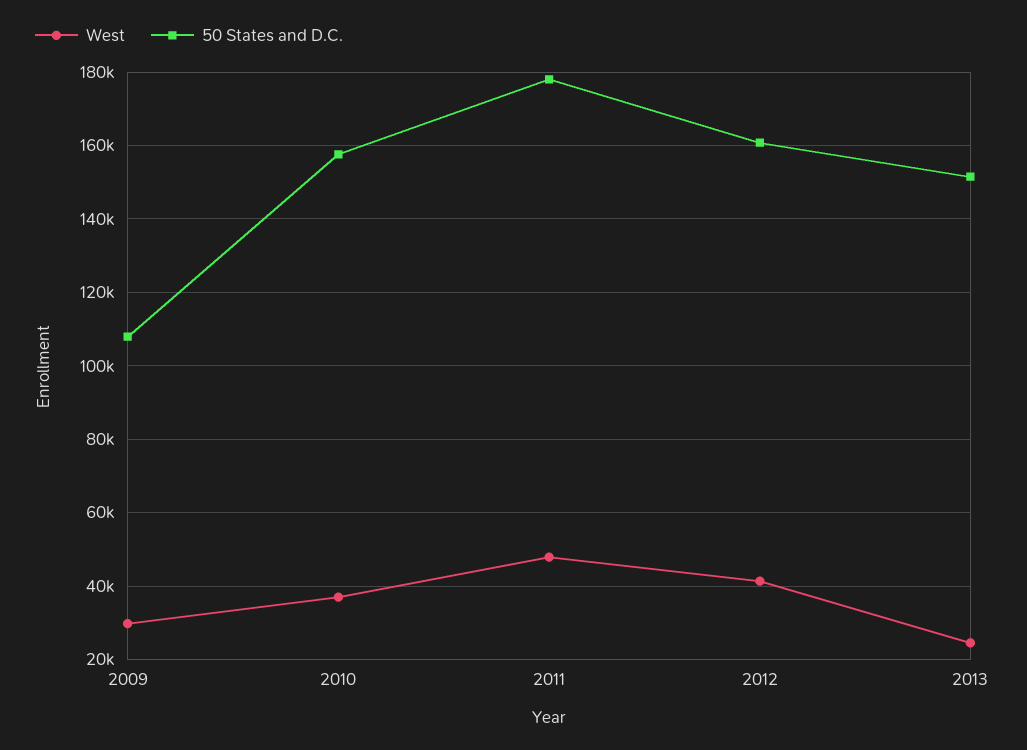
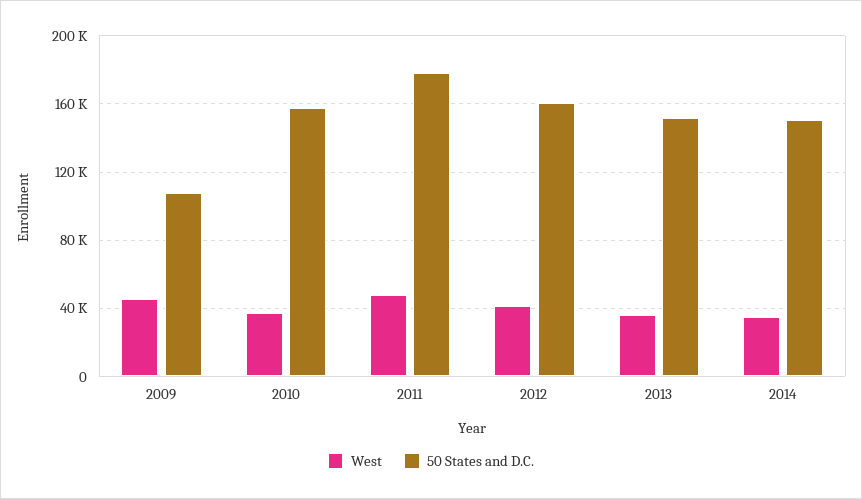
West, 2009: 30000 -> 45000
West, 2013: 24000 -> 35000
West, 2014: none -> 35000
50 States and D.C., 2014: none -> 150000

